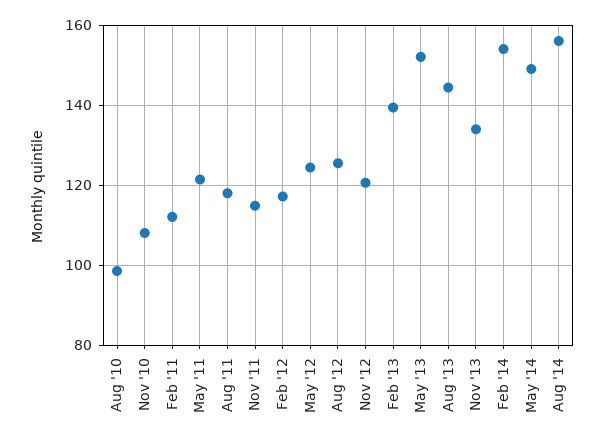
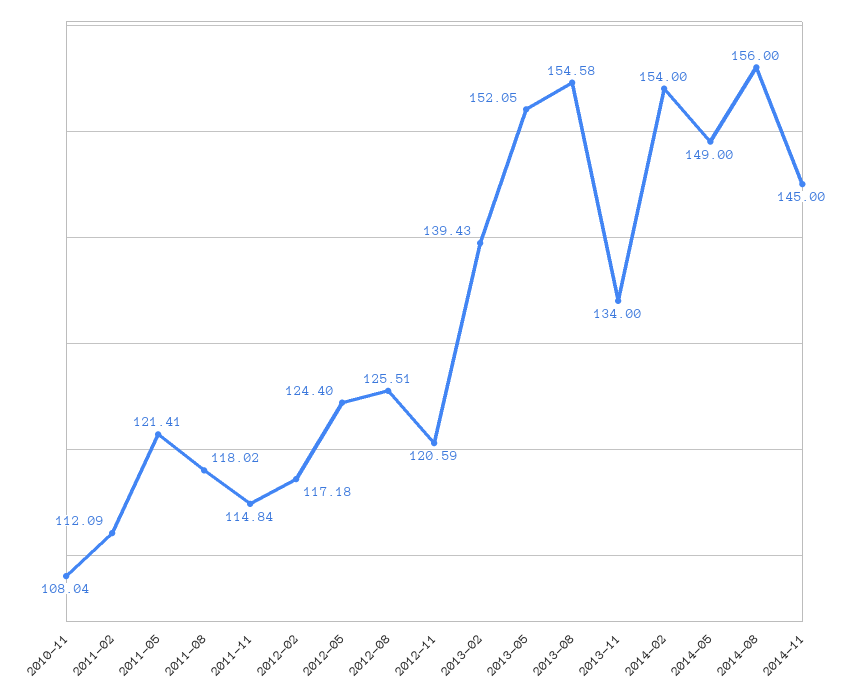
Aug '10: 98 -> none
Aug '13: 144 -> 154.58
2014-11: none -> 145

